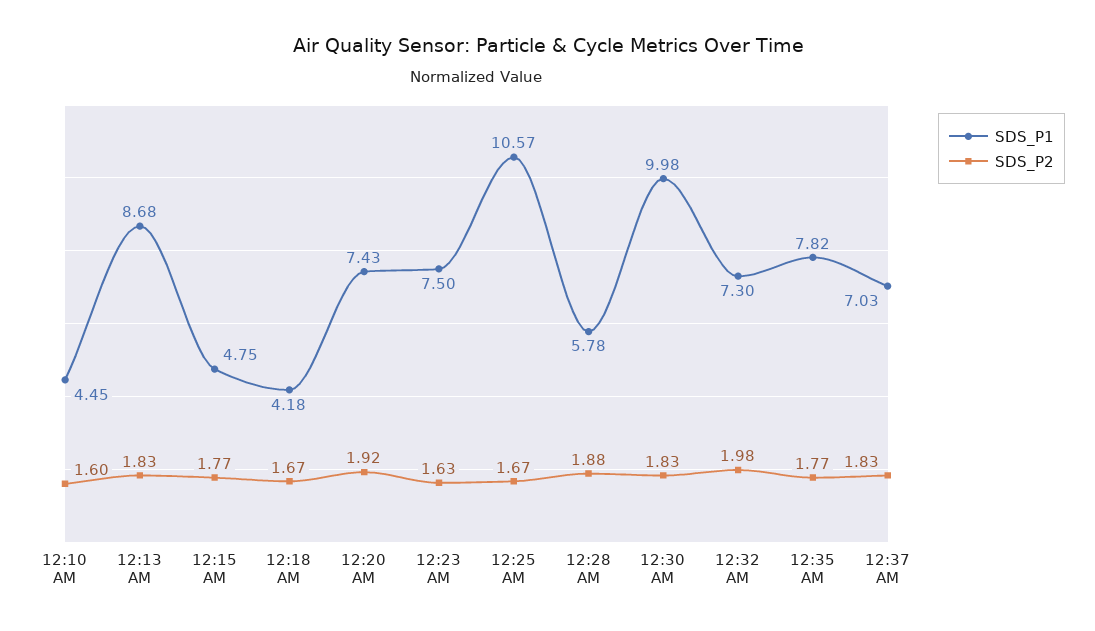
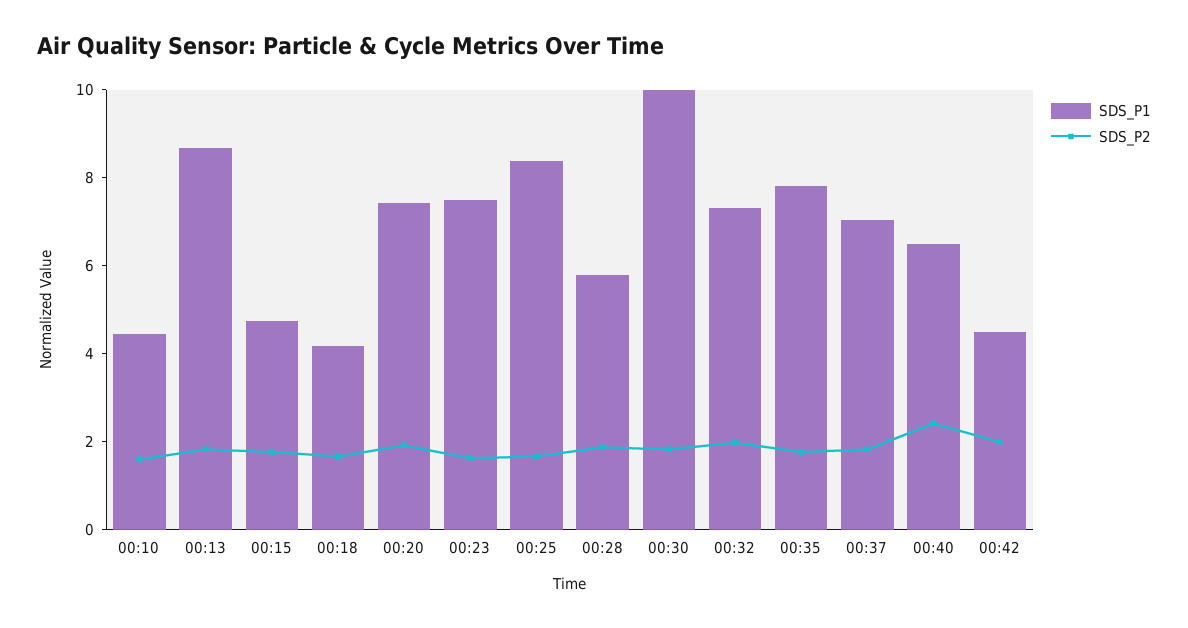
SDS_P1, 12:25 AM: 10.57 -> 8.5
SDS_P1, 00:40: none -> 6.5
SDS_P2, 00:40: none -> 2.5
SDS_P1, 00:42: none -> 4.5
SDS_P2, 00:42: none -> 2

